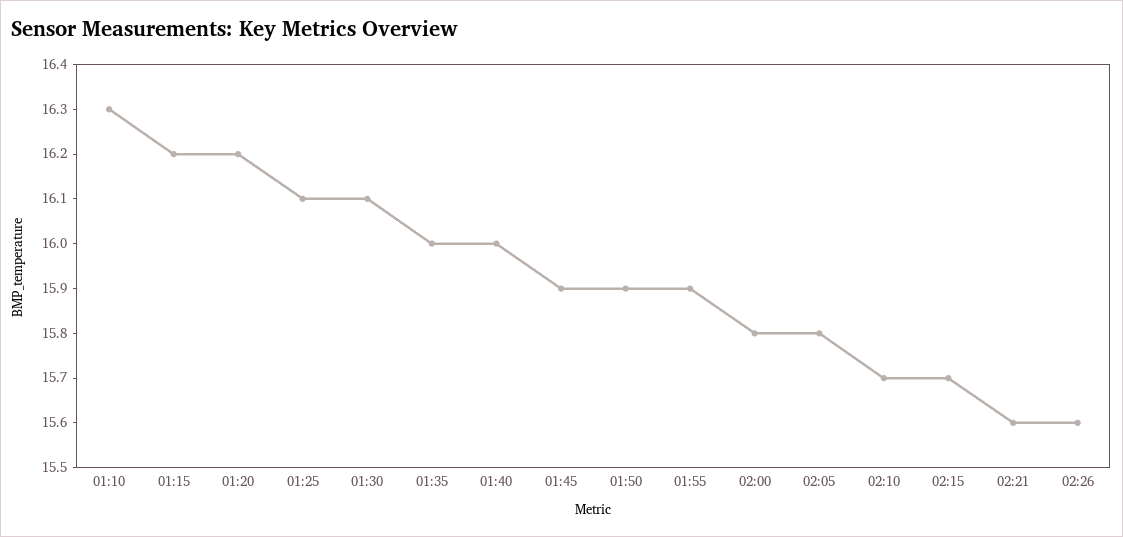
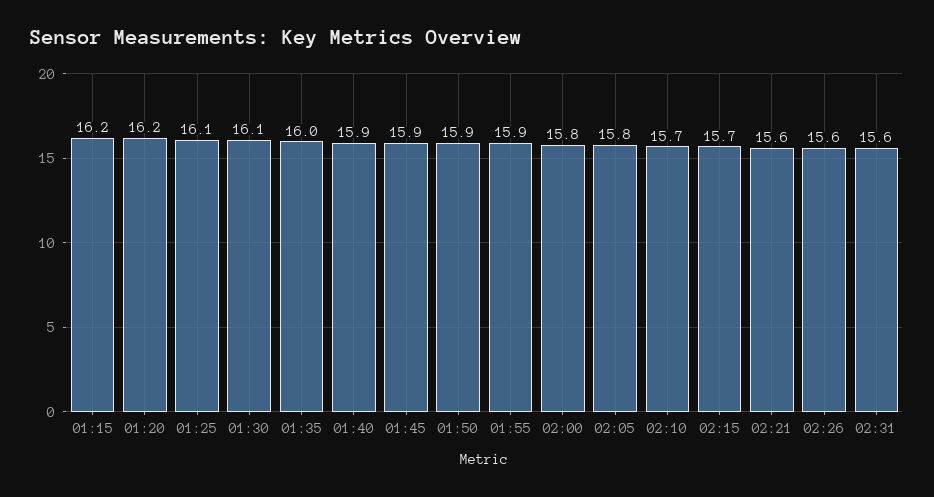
01:10: 16.3 -> none
01:40: 16 -> 15.9
02:31: none -> 15.6

